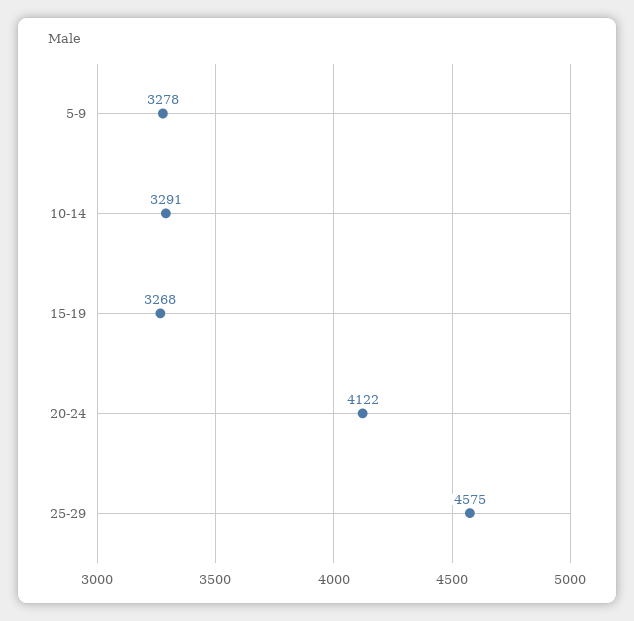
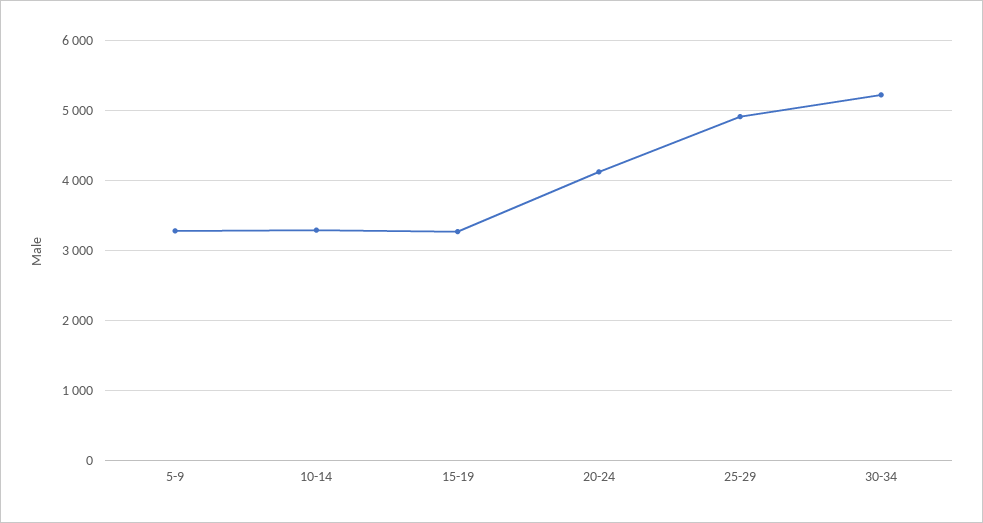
25-29: 4575 -> 4900
30-34: none -> 5200

